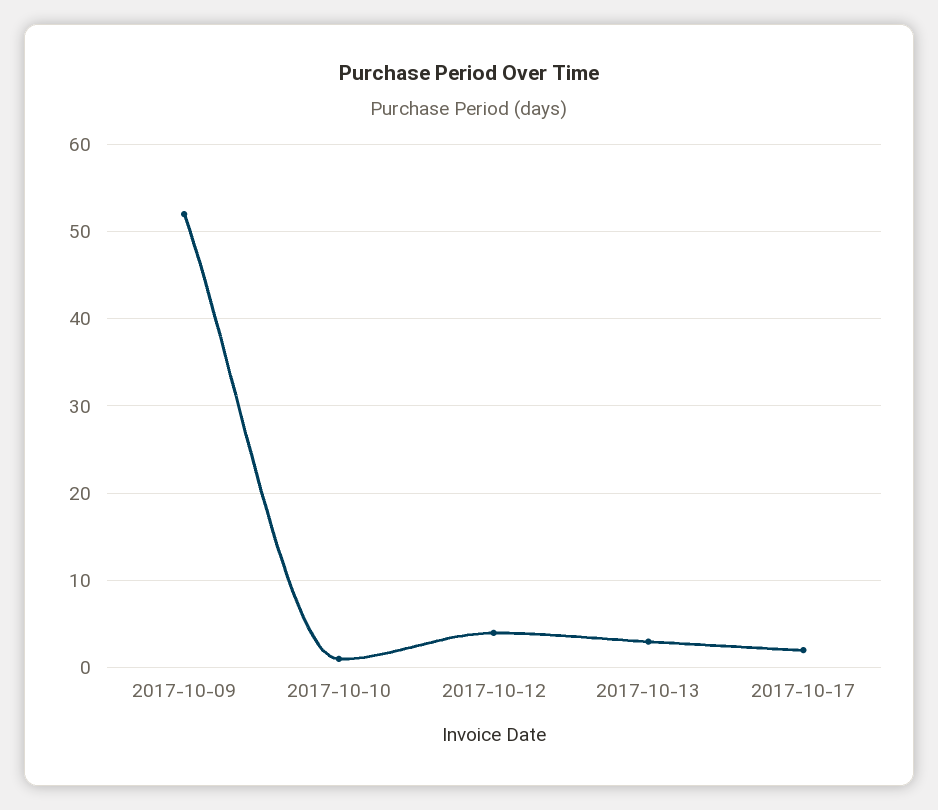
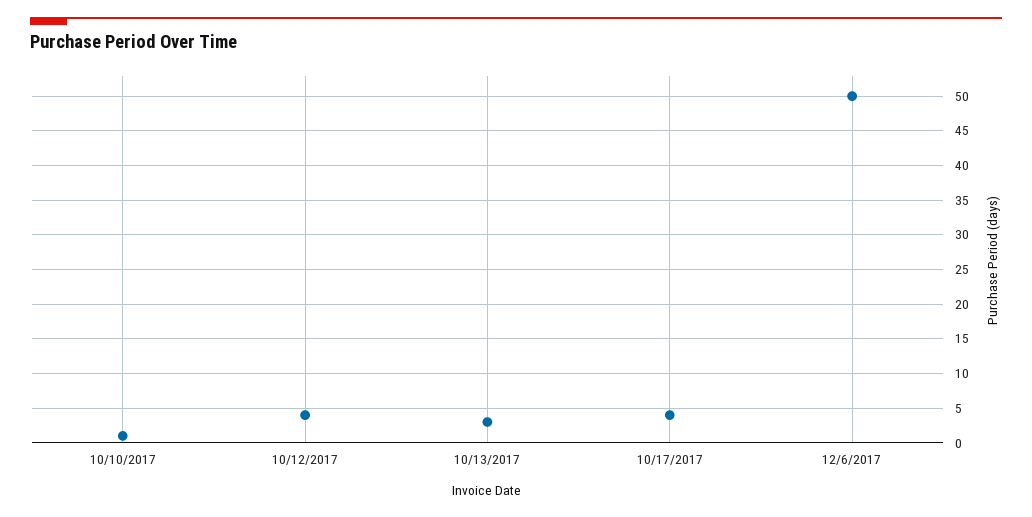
2017-10-09: 52 -> none
2017-10-17: 2 -> 4
12/6/2017: none -> 50

